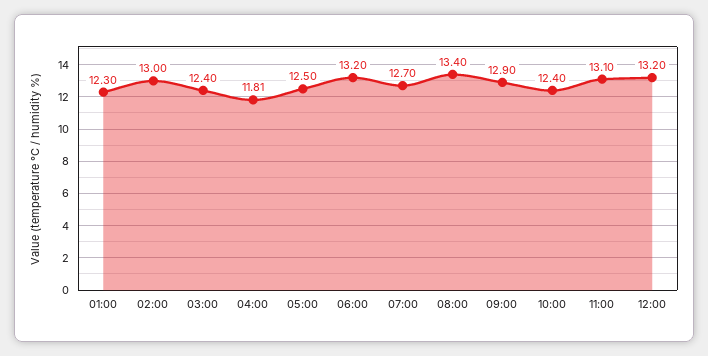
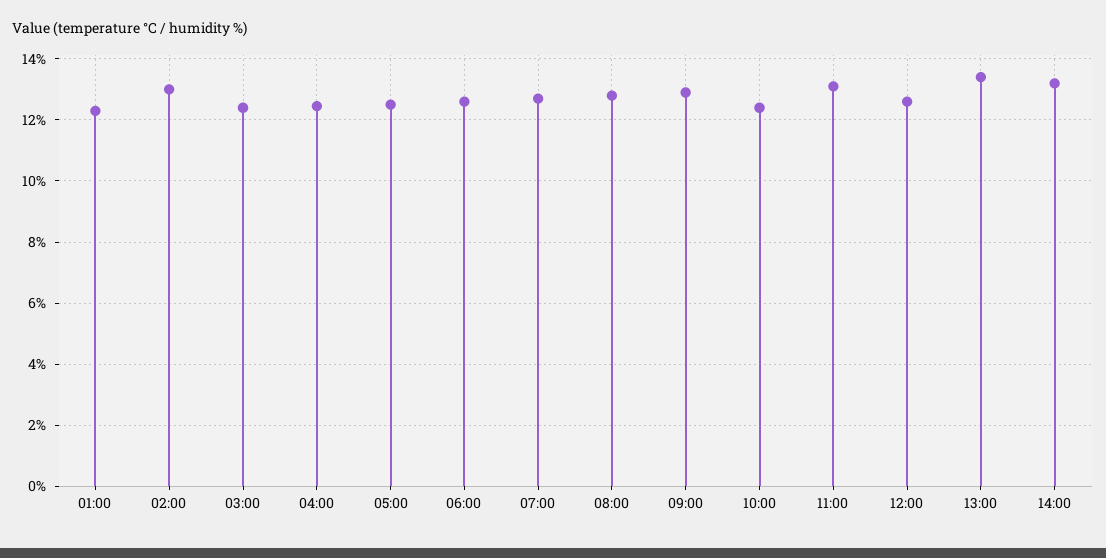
04:00: 11.81 -> 12.4
06:00: 13.2 -> 12.6
08:00: 13.4 -> 12.8
12:00: 13.2 -> 12.6
13:00: none -> 13.4
14:00: none -> 13.2

